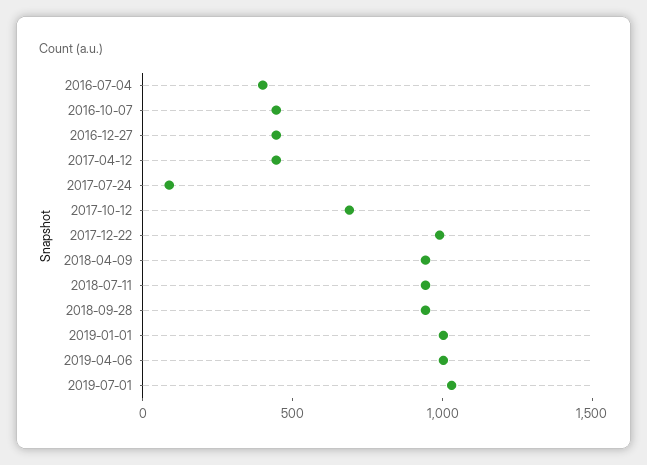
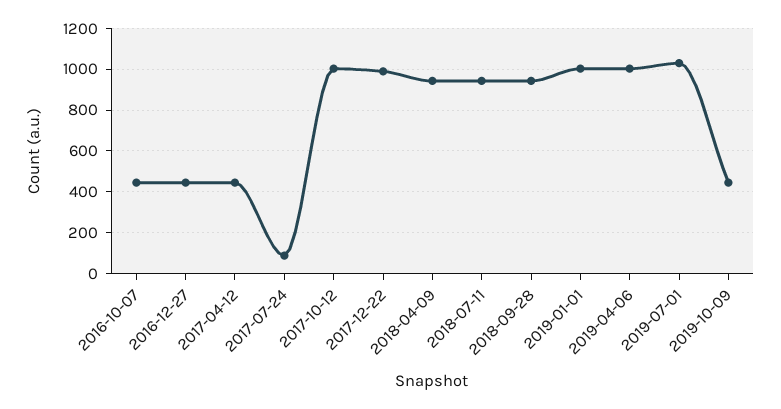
2016-07-04: 400 -> none
2017-10-12: 700 -> 1000
2019-10-09: none -> 450

